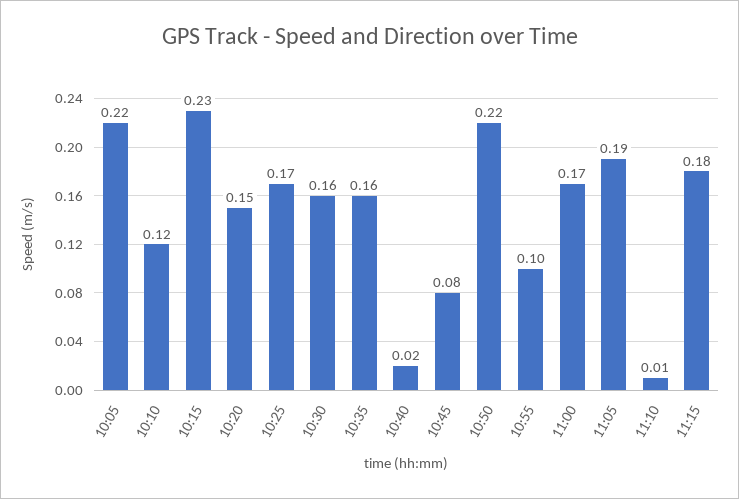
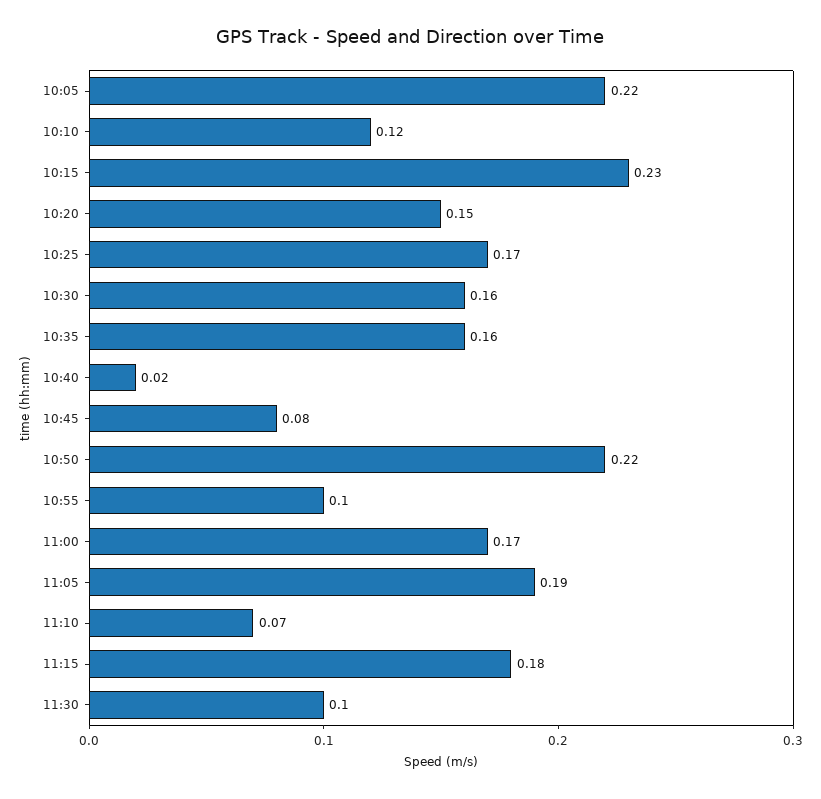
11:10: 0.01 -> 0.07
11:30: none -> 0.1

